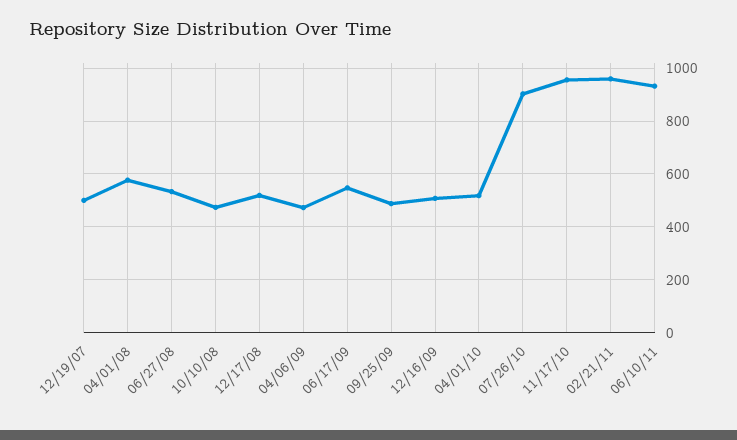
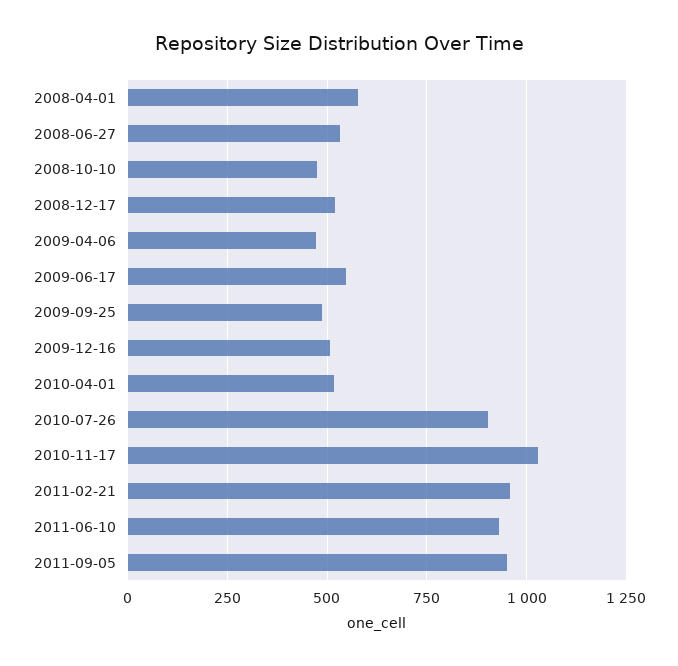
12/19/07: 500 -> none
11/17/10: 950 -> 1025
2011-09-05: none -> 950

